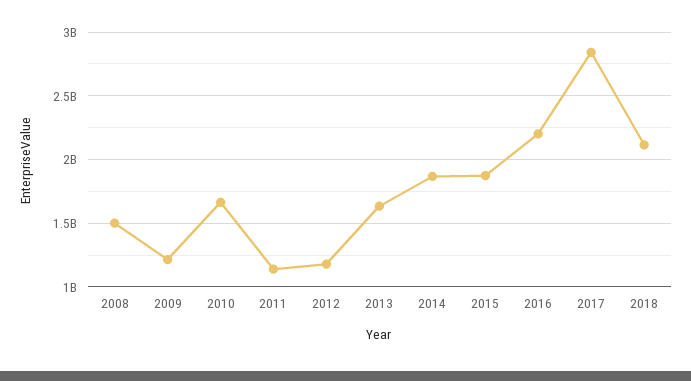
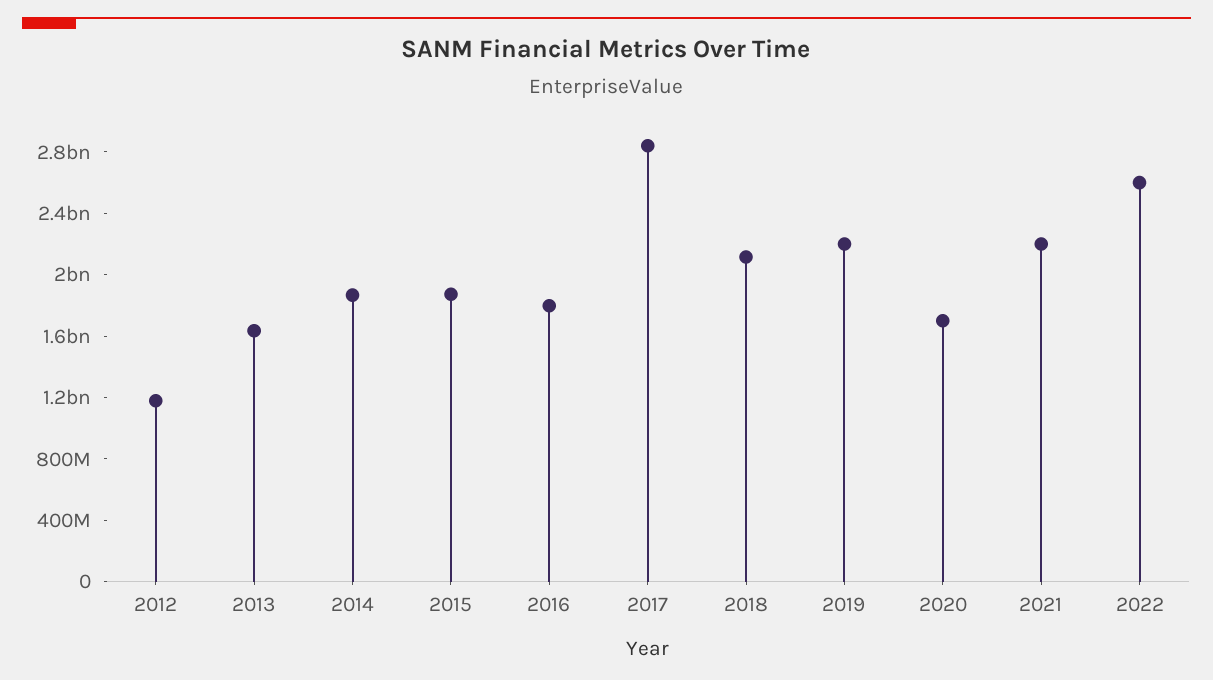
2008: 1500000000 -> none
2009: 1200000000 -> none
2010: 1650000000 -> none
2011: 1150000000 -> none
2016: 2200000000 -> 1800000000
2019: none -> 2200000000
2020: none -> 1700000000
2021: none -> 2200000000
2022: none -> 2600000000

